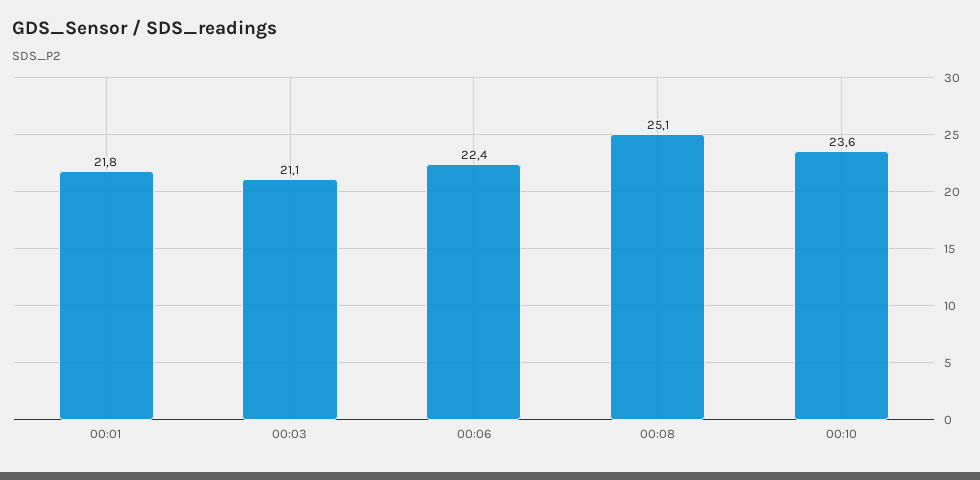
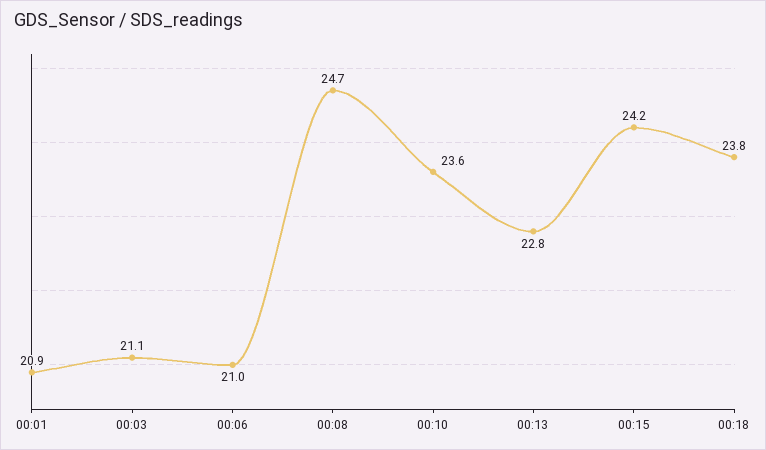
00:01: 21.8 -> 20.9
00:06: 22.4 -> 21
00:08: 25.1 -> 24.7
00:13: none -> 22.8
00:15: none -> 24.2
00:18: none -> 23.8

